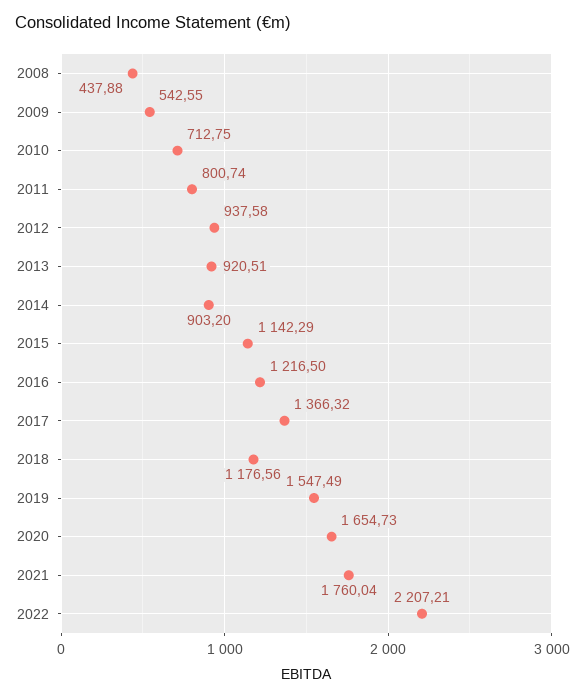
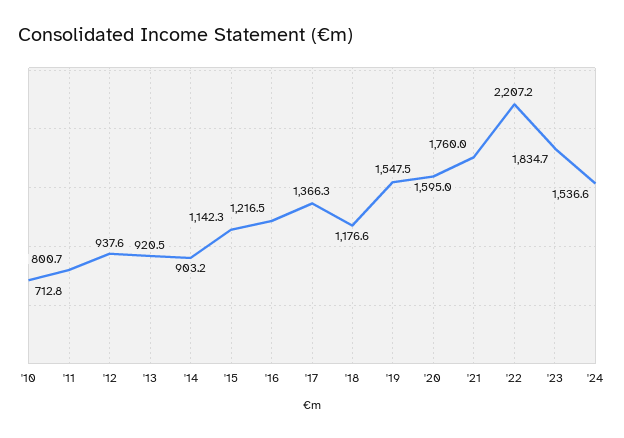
2008: 437.88 -> none
2009: 542.55 -> none
2020: 1654.73 -> 1595
'23: none -> 1834.7
'24: none -> 1536.6

